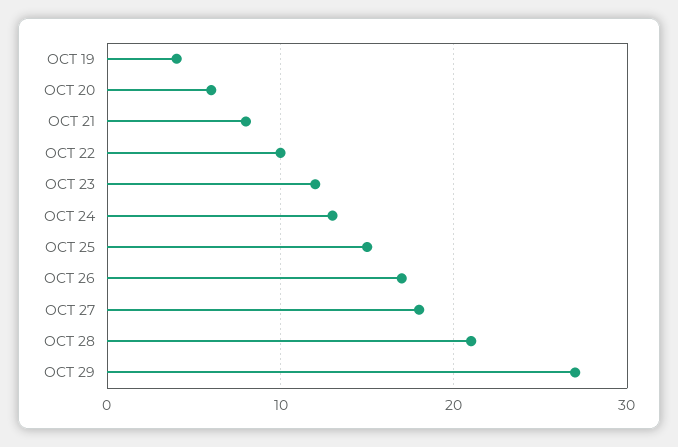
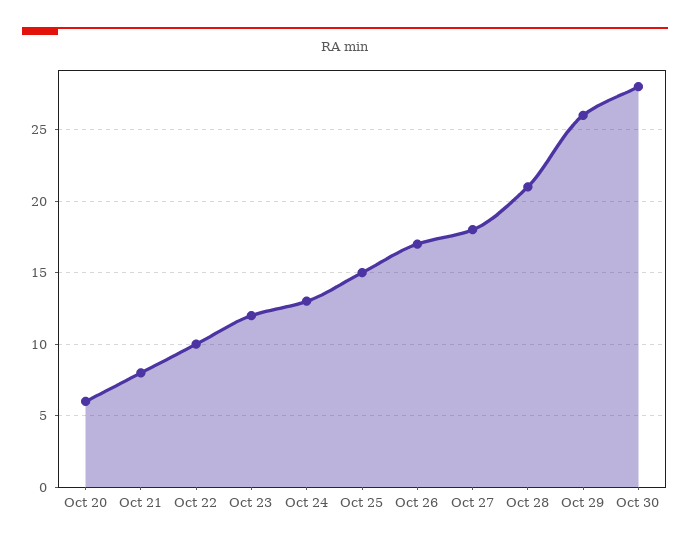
OCT 19: 4 -> none
OCT 29: 27 -> 26
Oct 30: none -> 28

